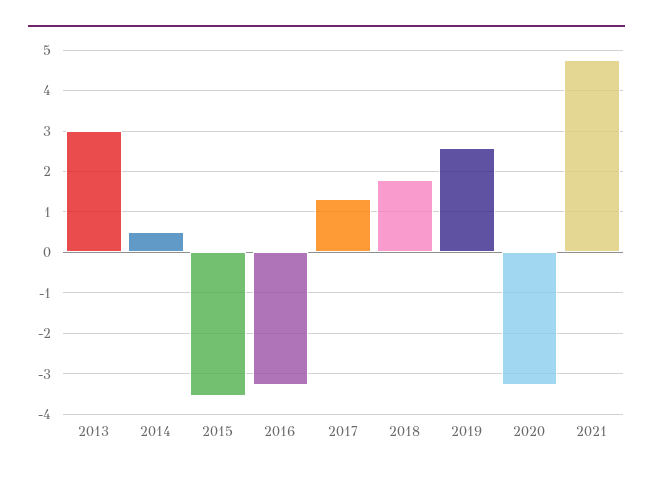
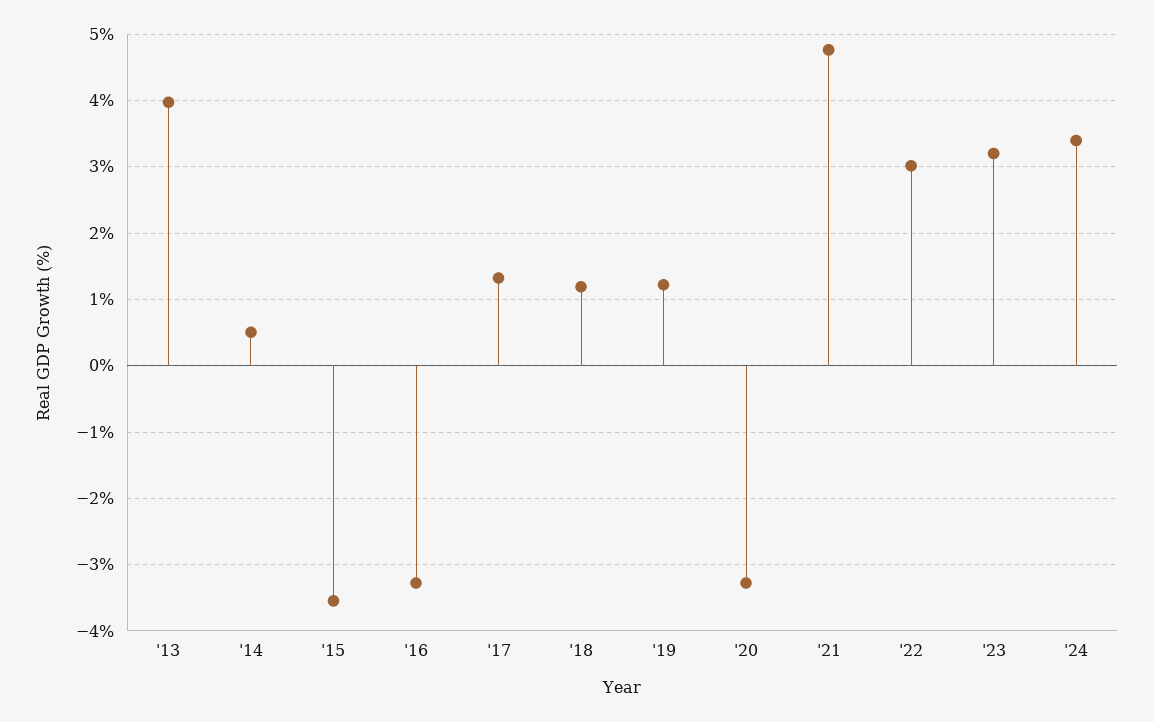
2013: 3 -> 4
2018: 1.8 -> 1.2
2019: 2.6 -> 1.2
'22: none -> 3
'23: none -> 3.2
'24: none -> 3.4

